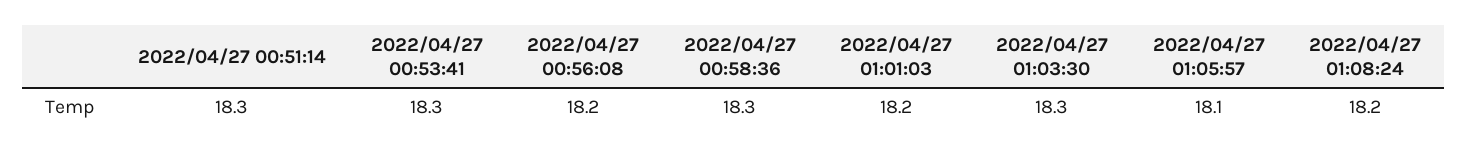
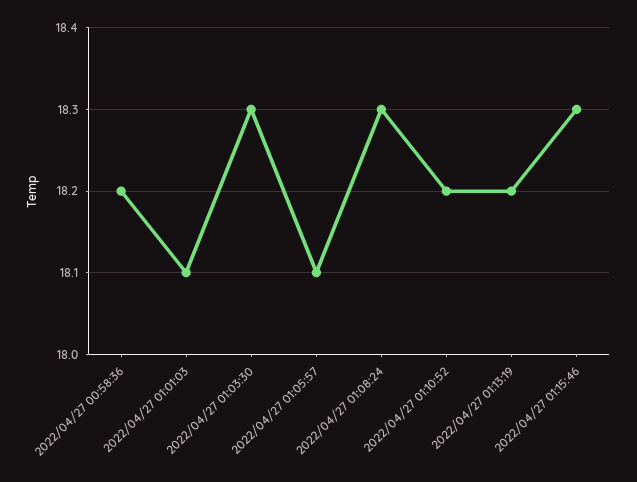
2022/04/27 00:51:14: 18.3 -> none
2022/04/27 00:53:41: 18.3 -> none
2022/04/27 00:56:08: 18.2 -> none
2022/04/27 00:58:36: 18.3 -> 18.2
2022/04/27 01:01:03: 18.2 -> 18.1
2022/04/27 01:08:24: 18.2 -> 18.3
2022/04/27 01:10:52: none -> 18.2
2022/04/27 01:13:19: none -> 18.2
2022/04/27 01:15:46: none -> 18.3

